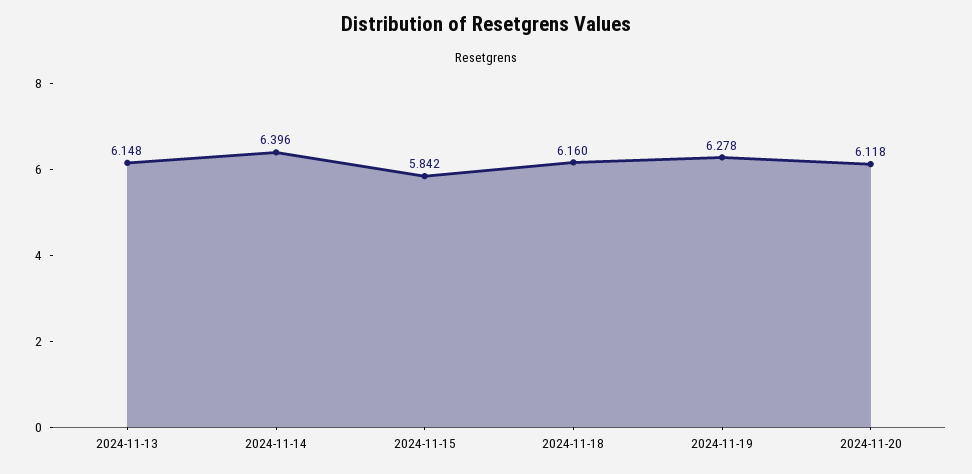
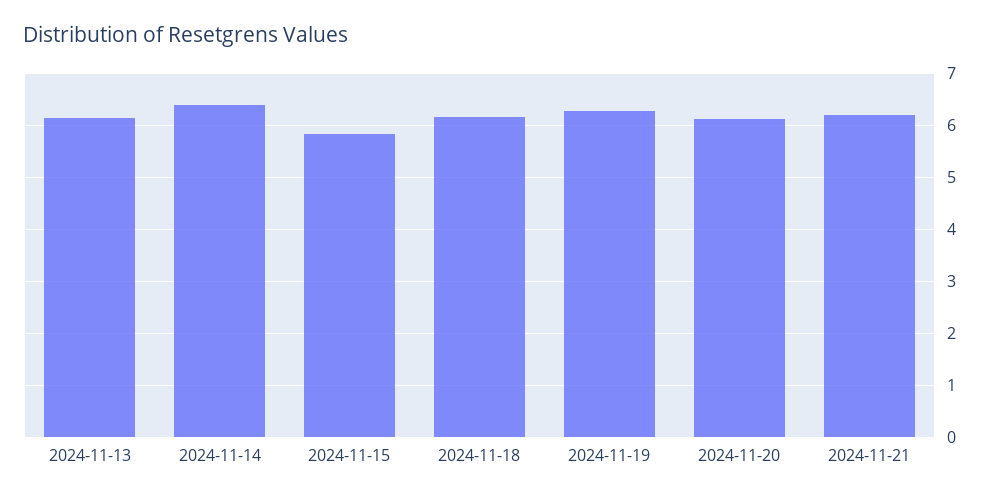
2024-11-21: none -> 6.2

